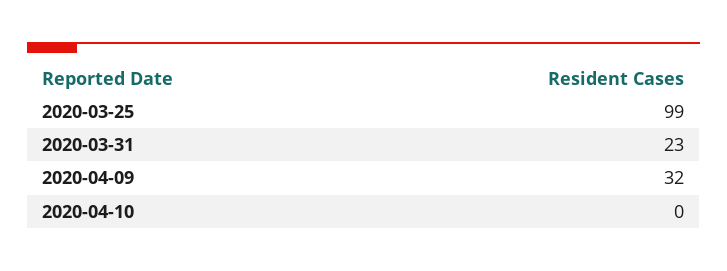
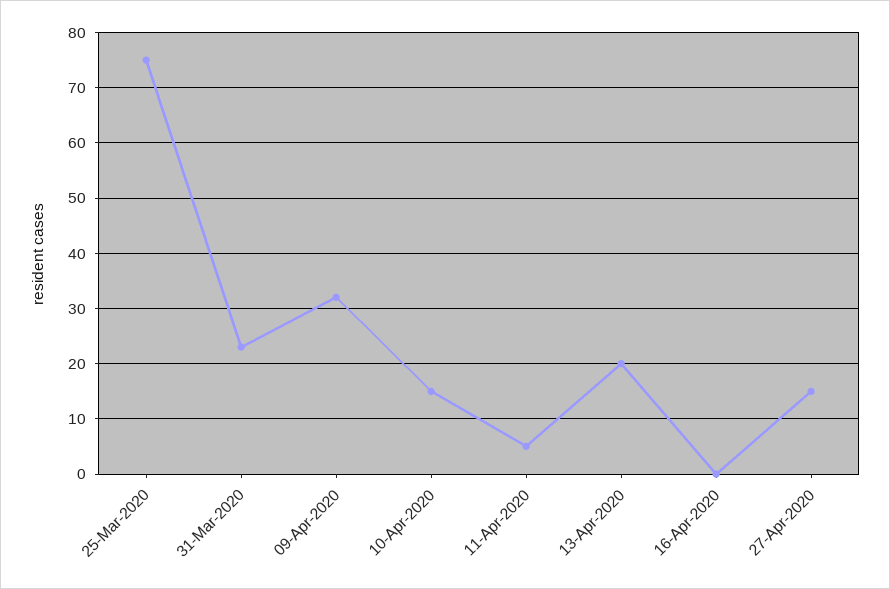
2020-03-25: 99 -> 75
2020-04-10: 0 -> 15
11-Apr-2020: none -> 5
13-Apr-2020: none -> 20
16-Apr-2020: none -> 0
27-Apr-2020: none -> 15

